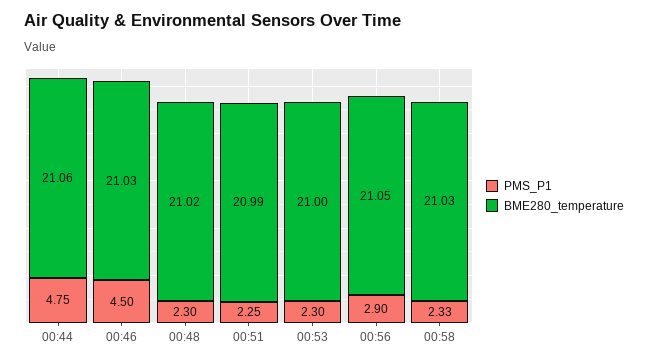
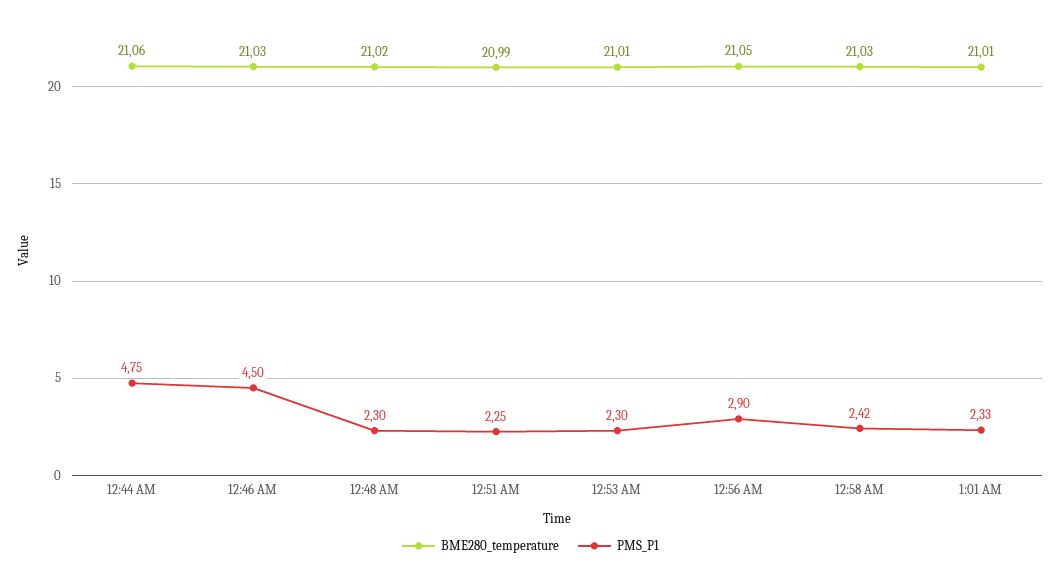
BME280_temperature, 00:53: 21 -> 21.01
PMS_P1, 00:58: 2.33 -> 2.42
BME280_temperature, 1:01 AM: none -> 21.01
PMS_P1, 1:01 AM: none -> 2.33

